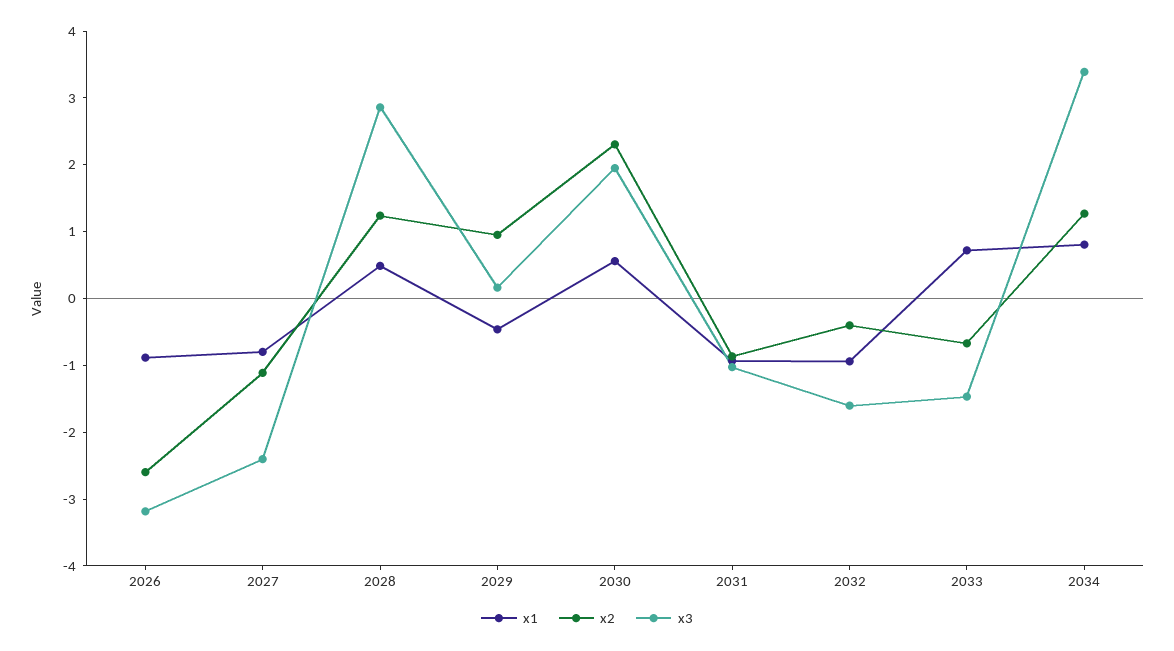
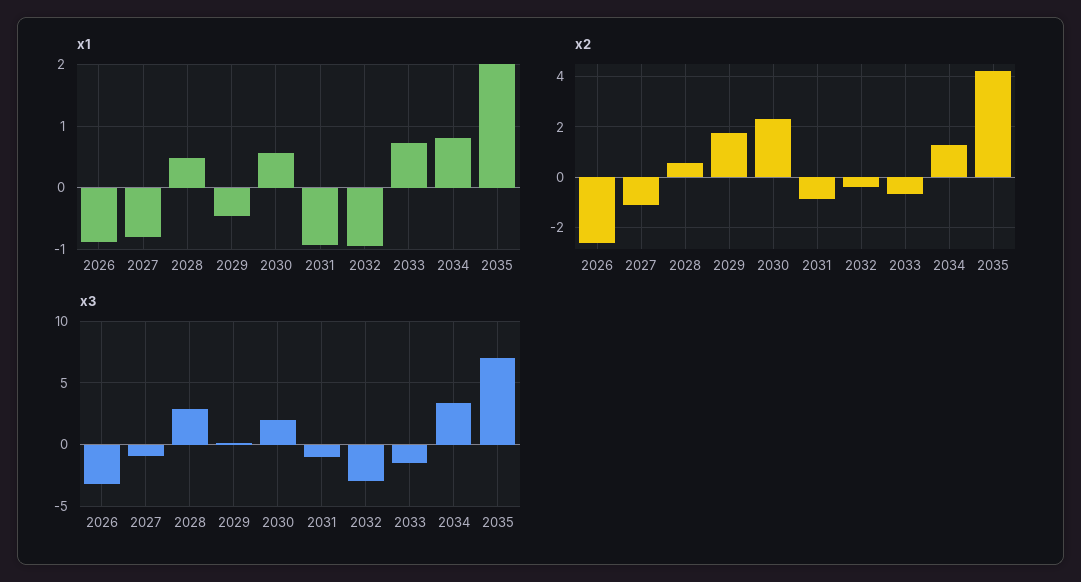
x3, 2027: -2.4 -> -1
x2, 2028: 1.2 -> 0.5
x2, 2029: 1 -> 1.75
x3, 2032: -1.6 -> -3
x1, 2035: none -> 2
x2, 2035: none -> 4.25
x3, 2035: none -> 7

